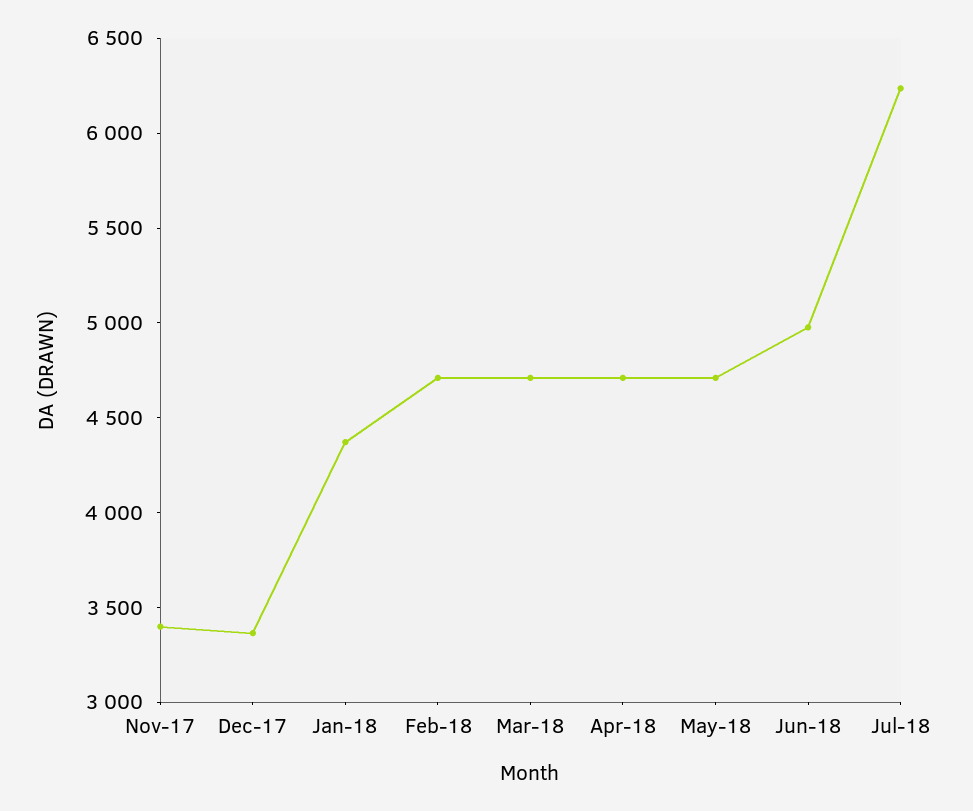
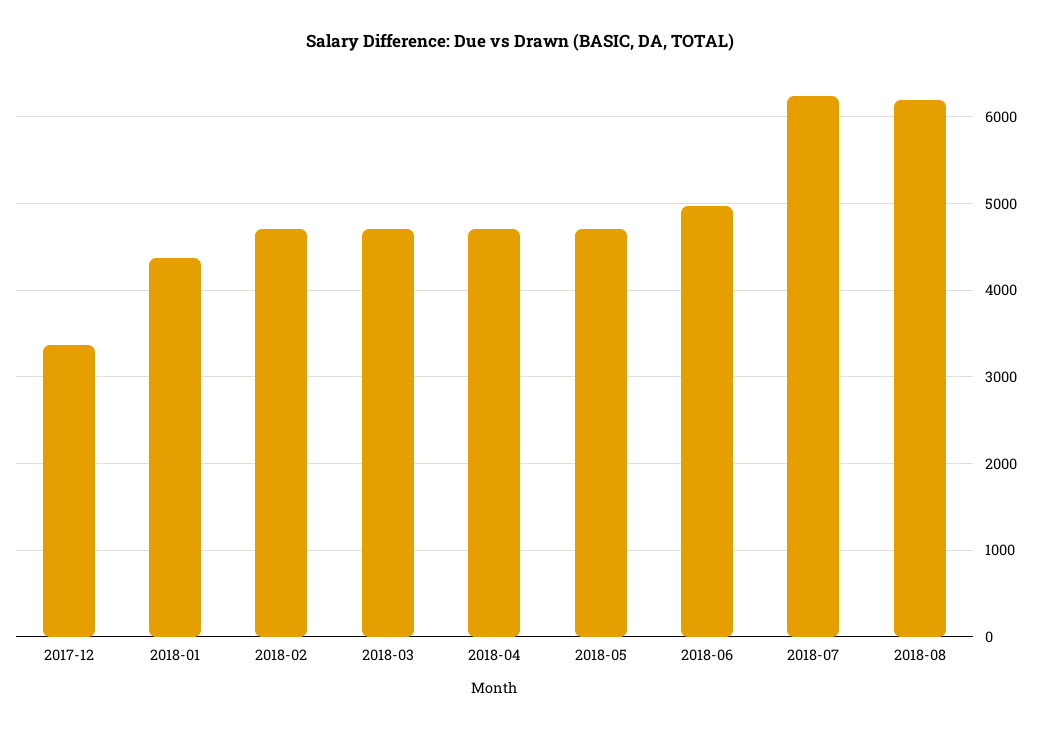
Nov-17: 3400 -> none
2018-08: none -> 6200

